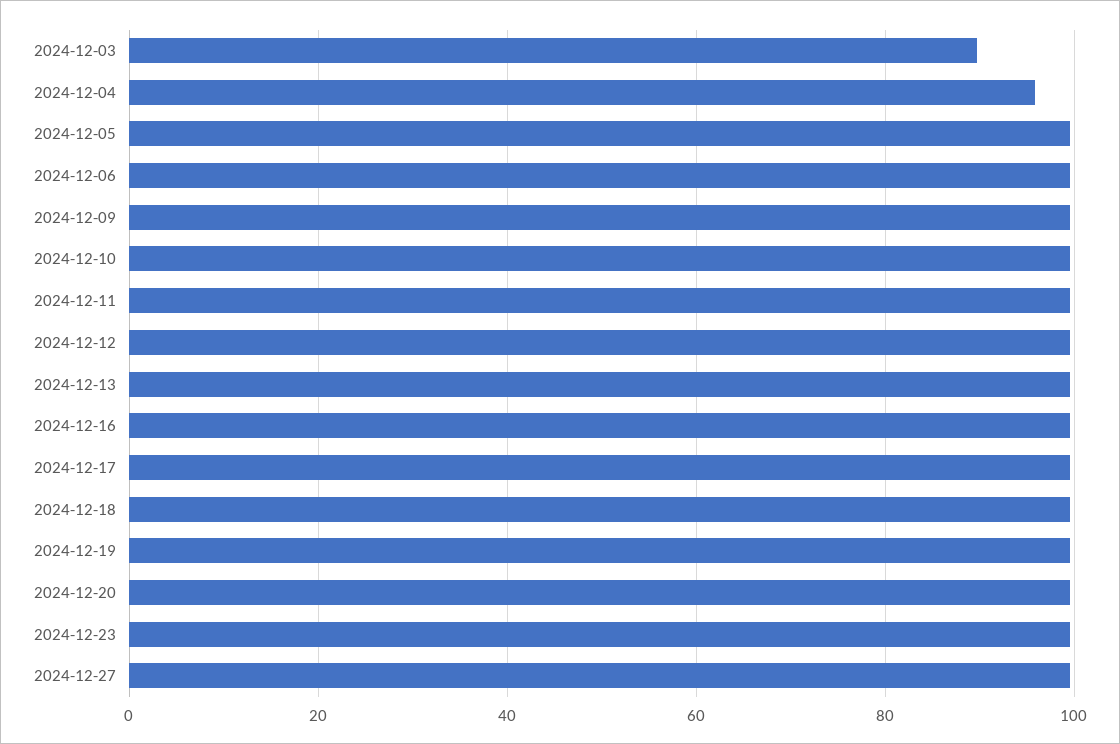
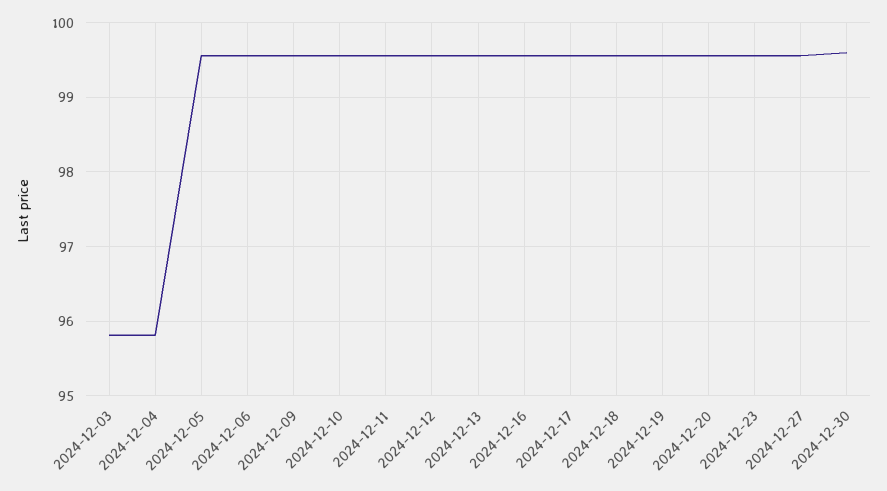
2024-12-03: 90 -> 95.8
2024-12-30: none -> 99.6

